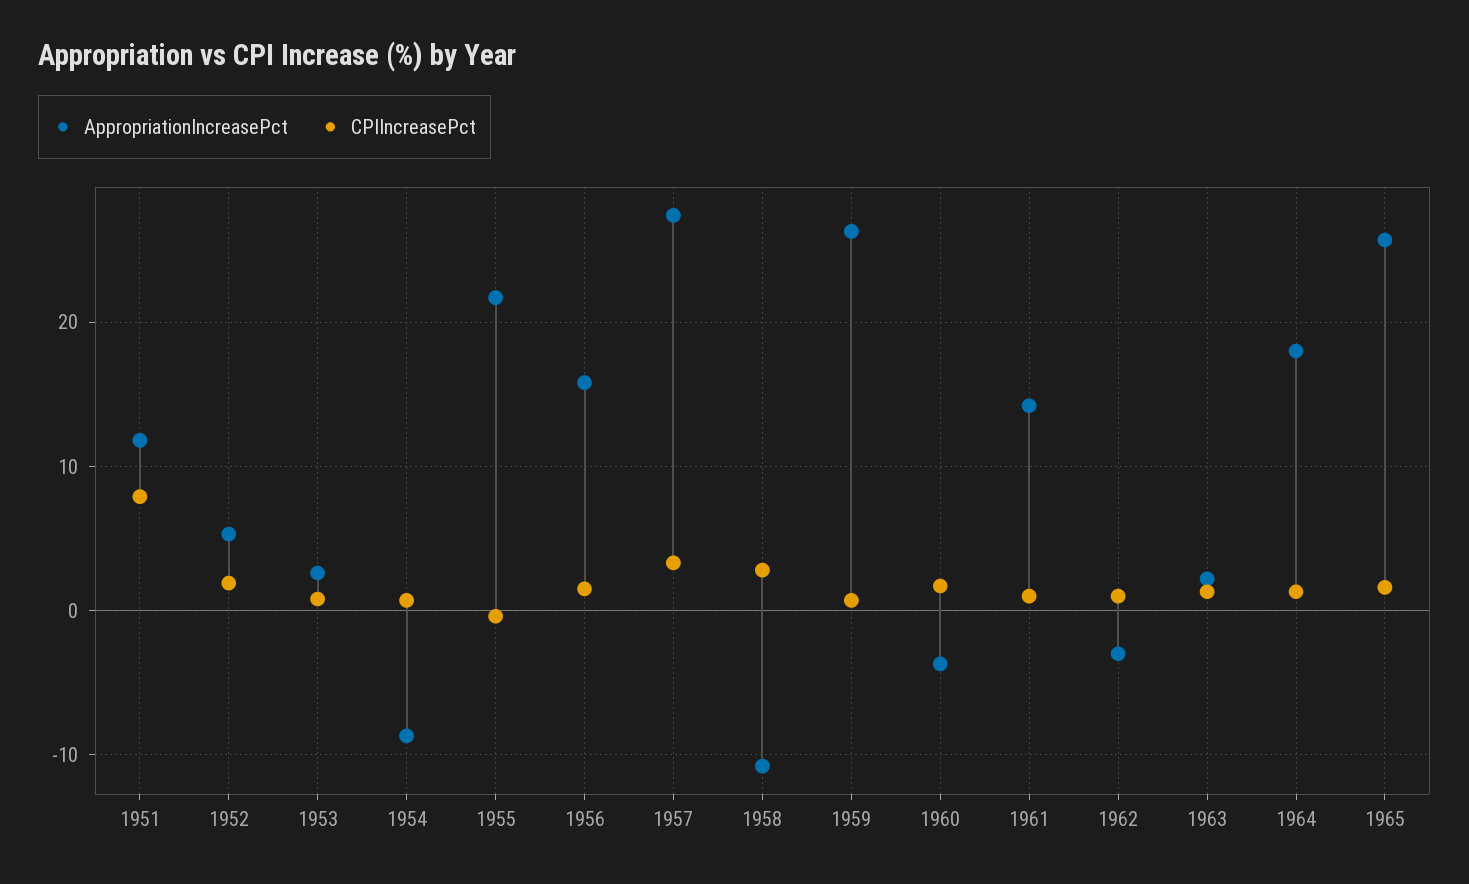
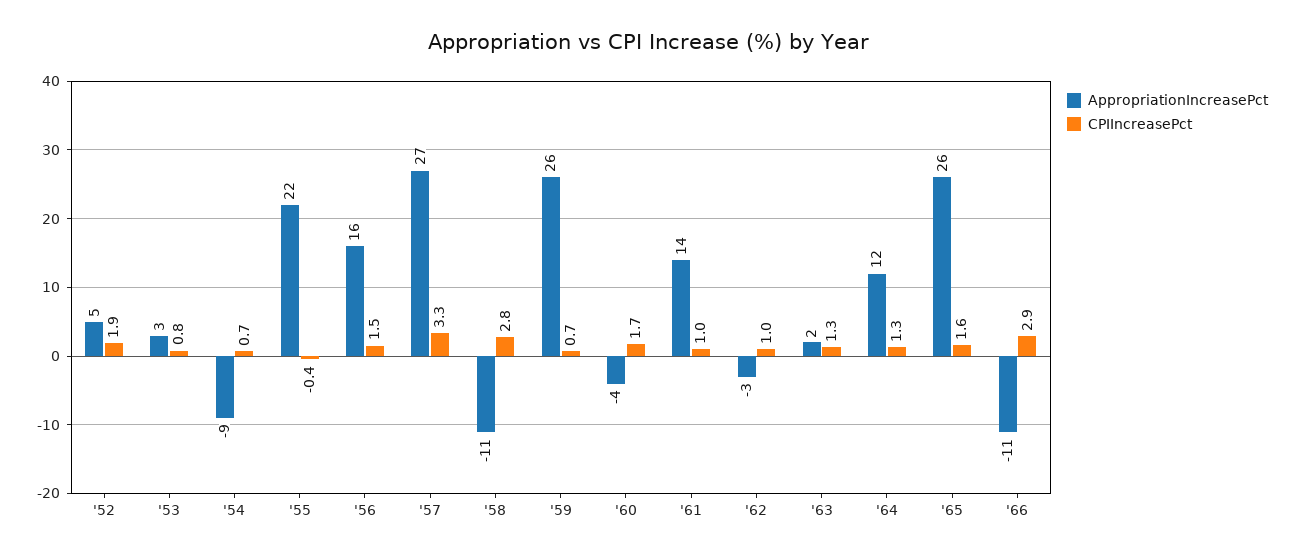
AppropriationIncreasePct, 1951: 12 -> none
CPIIncreasePct, 1951: 8 -> none
AppropriationIncreasePct, 1964: 18 -> 12
AppropriationIncreasePct, '66: none -> -11
CPIIncreasePct, '66: none -> 2.9

